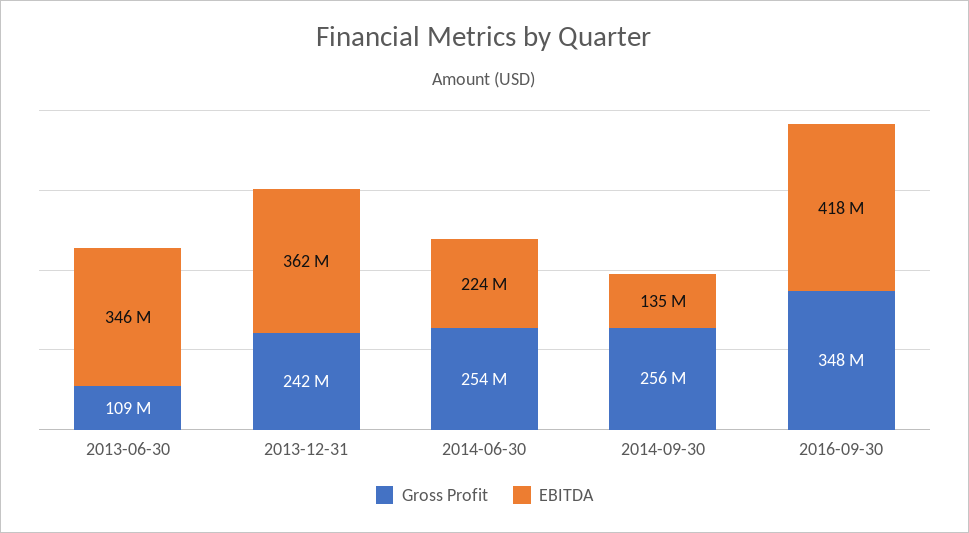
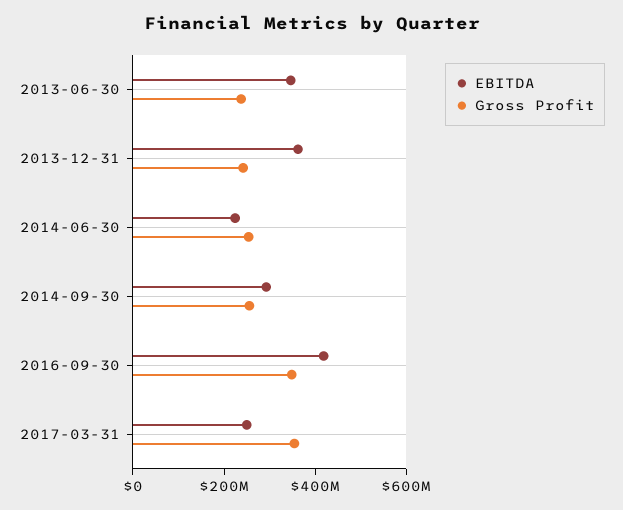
Gross Profit, 2013-06-30: 109000000 -> 250000000
EBITDA, 2014-09-30: 135000000 -> 300000000
EBITDA, 2017-03-31: none -> 250000000
Gross Profit, 2017-03-31: none -> 350000000

